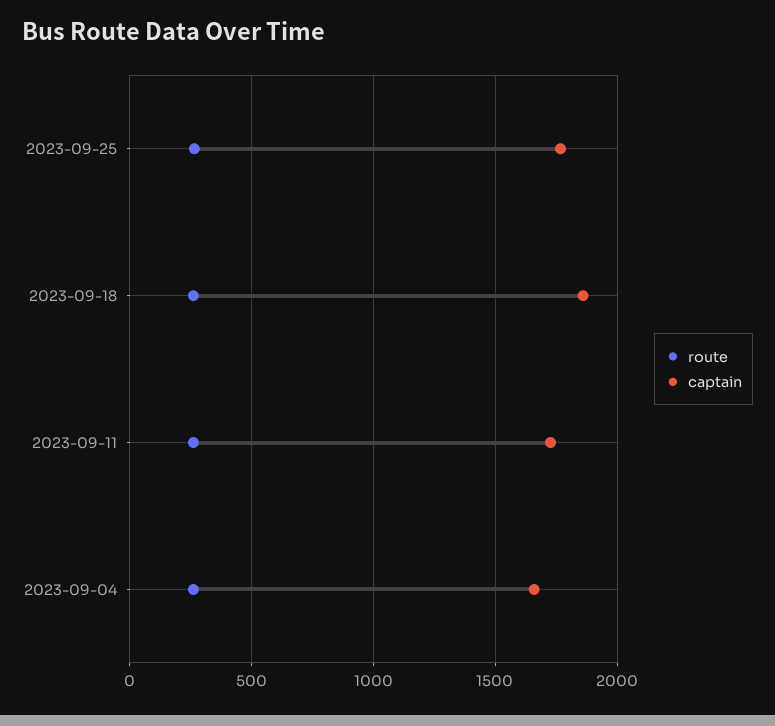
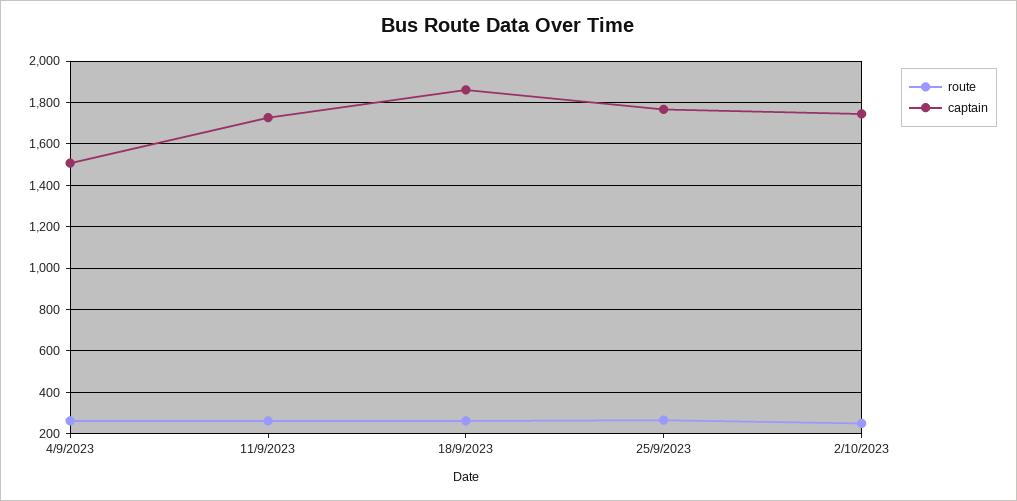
captain, 2023-09-04: 1650 -> 1500
route, 2/10/2023: none -> 250
captain, 2/10/2023: none -> 1750

